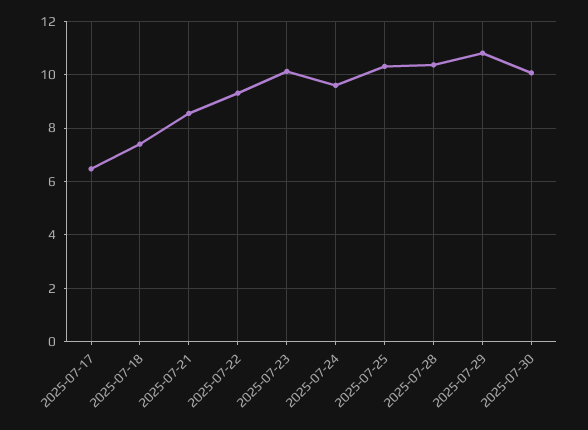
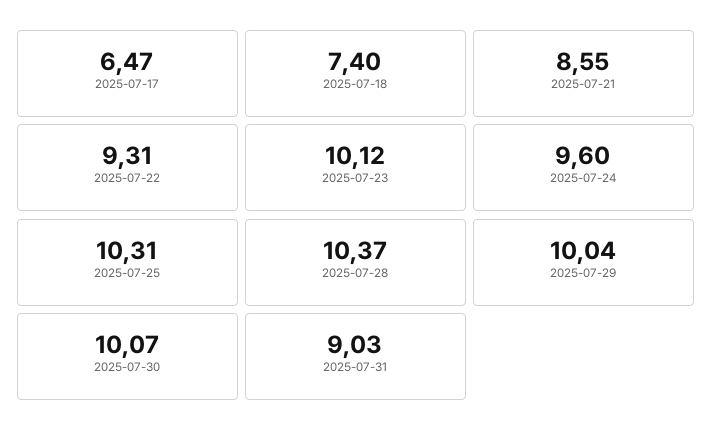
2025-07-29: 10.75 -> 10.04
2025-07-31: none -> 9.03

